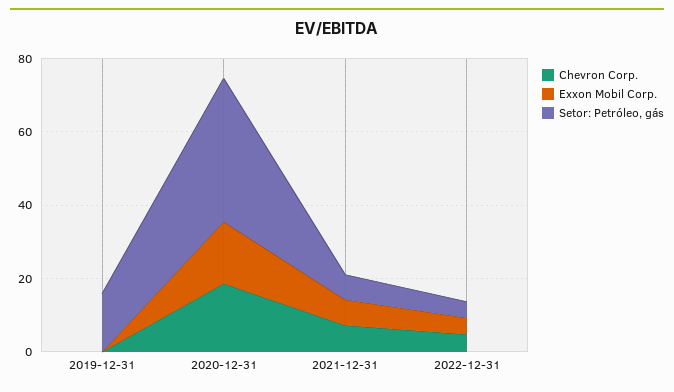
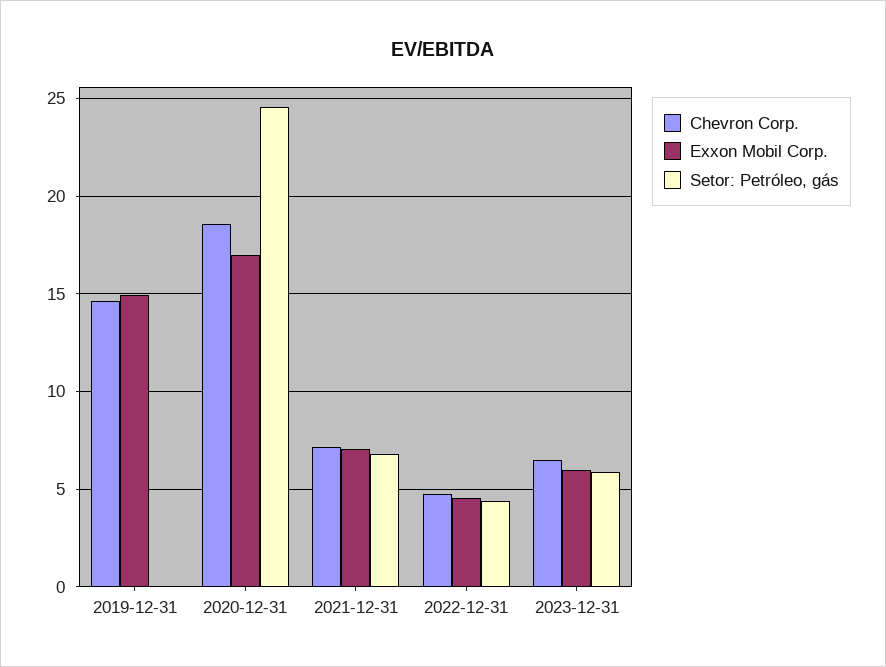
Chevron Corp., 2019-12-31: 0 -> 14.5
Exxon Mobil Corp., 2019-12-31: 0 -> 15
Setor: Petróleo, gás, 2019-12-31: 15 -> 0
Setor: Petróleo, gás, 2020-12-31: 40 -> 24.5
Chevron Corp., 2023-12-31: none -> 6.5
Exxon Mobil Corp., 2023-12-31: none -> 6
Setor: Petróleo, gás, 2023-12-31: none -> 6

